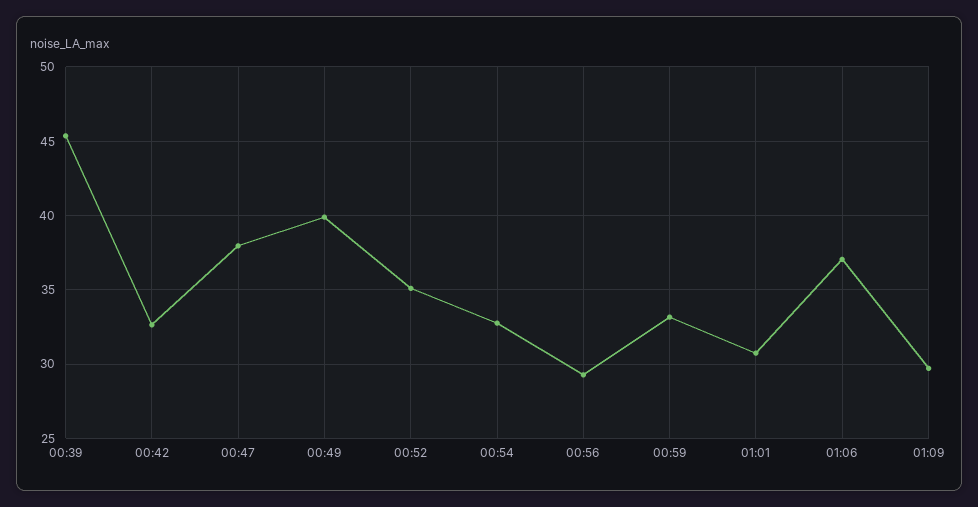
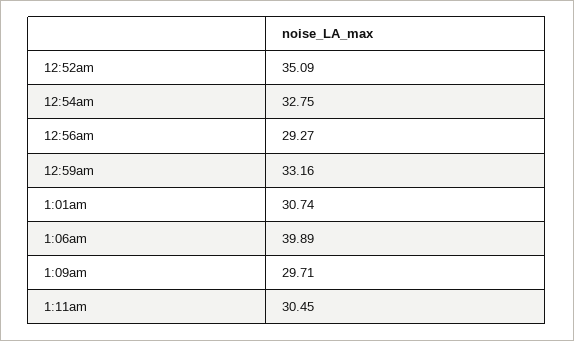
00:39: 45.5 -> none
00:42: 32.5 -> none
00:47: 38 -> none
00:49: 40 -> none
01:06: 37 -> 39.89
1:11am: none -> 30.45

